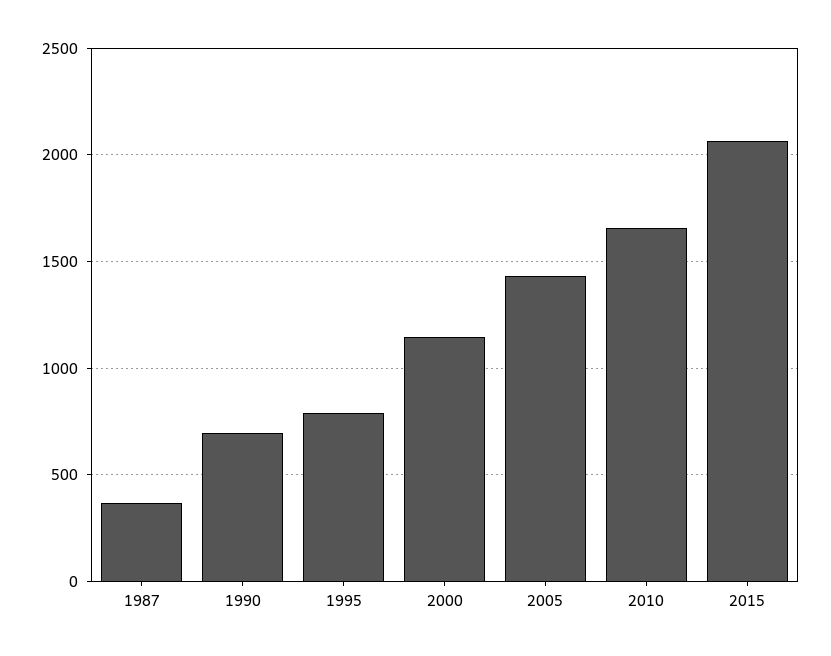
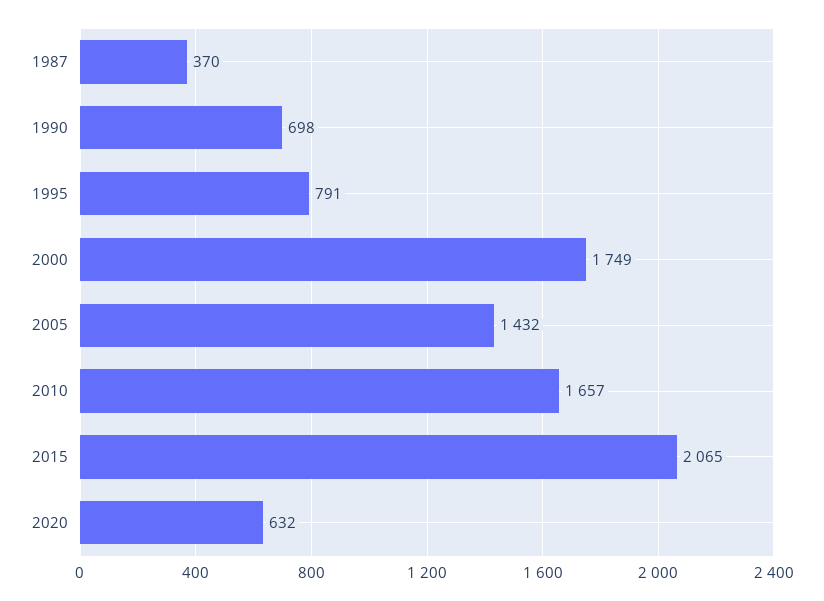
2000: 1150 -> 1749
2020: none -> 632

